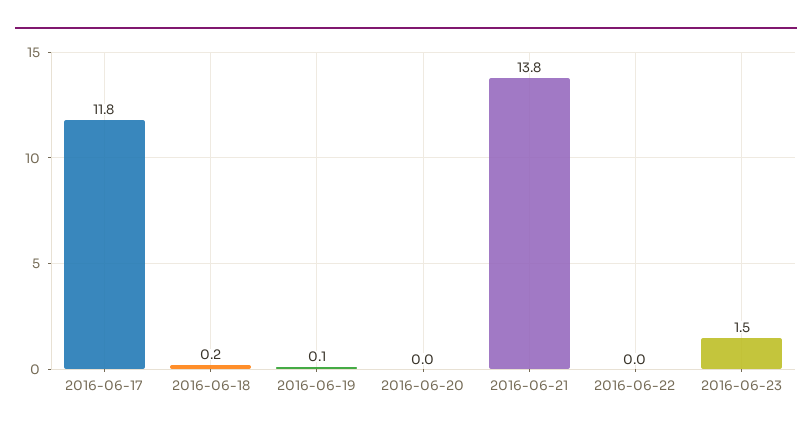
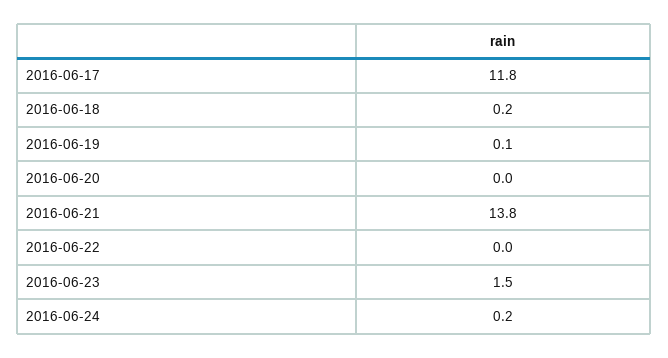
2016-06-24: none -> 0.2

